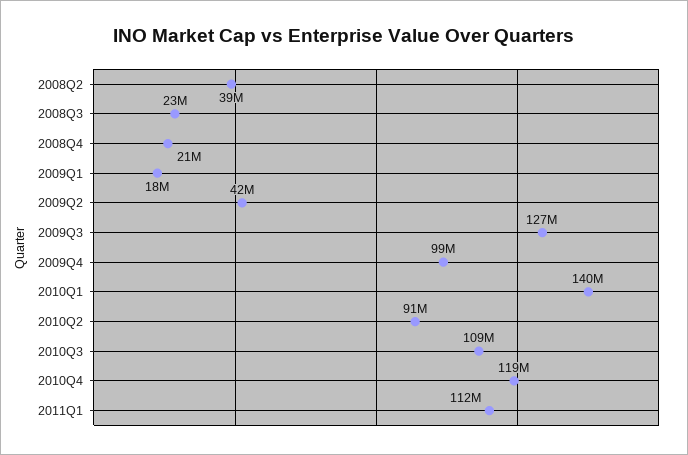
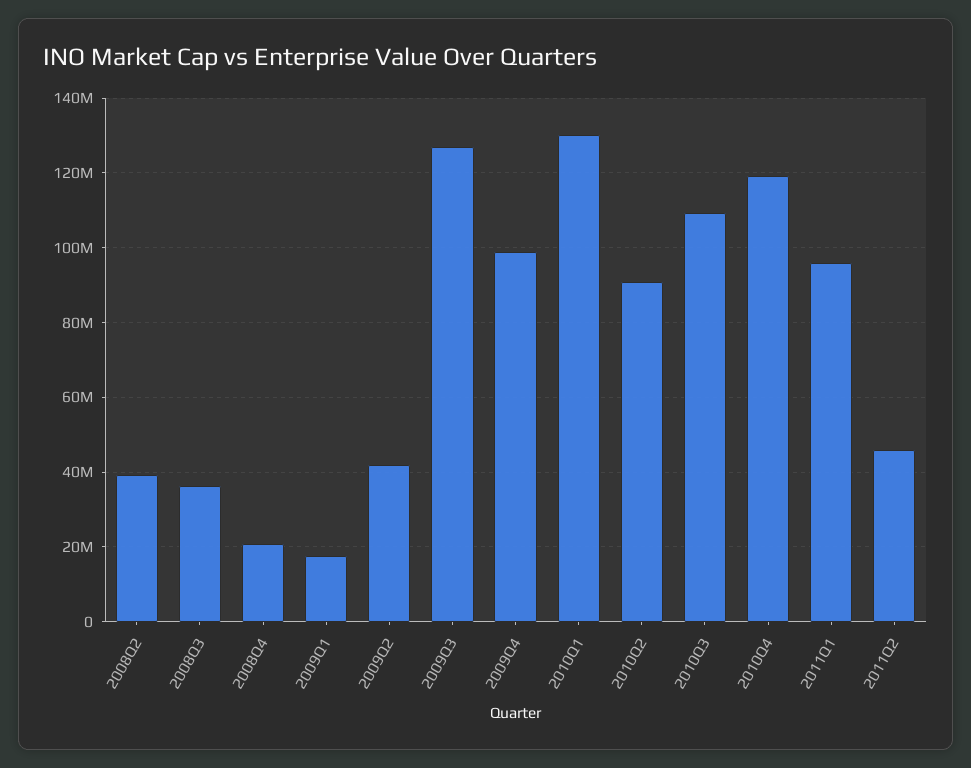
2008Q3: 23000000 -> 36000000
2010Q1: 140000000 -> 130000000
2011Q1: 112000000 -> 96000000
2011Q2: none -> 46000000

